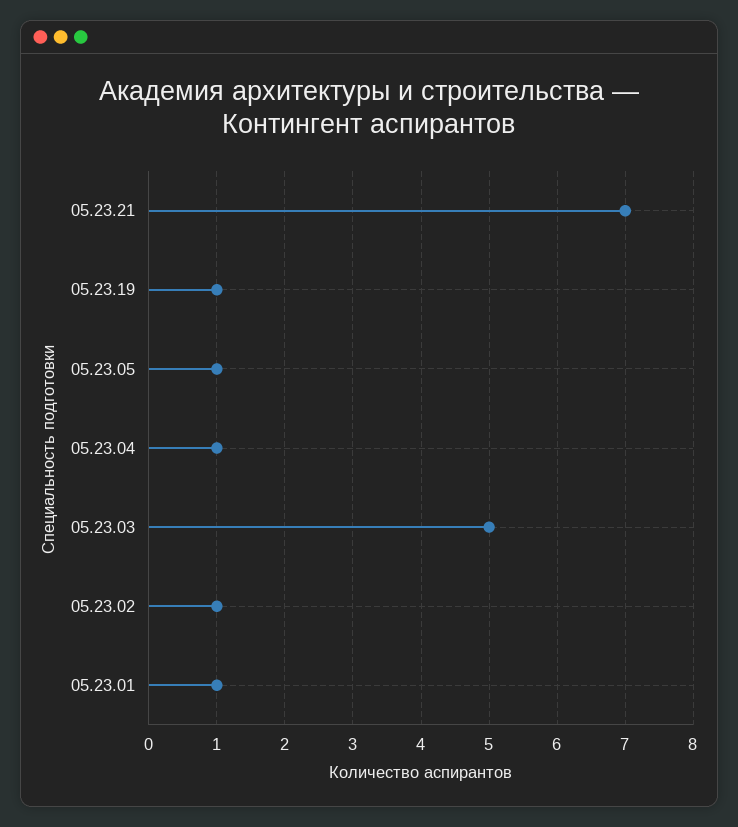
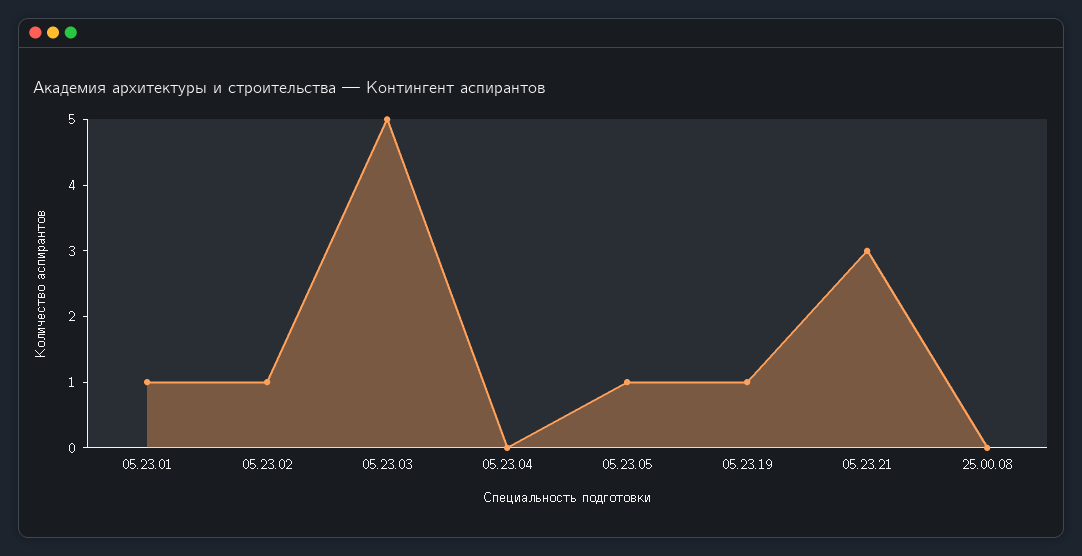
05.23.21: 7 -> 3
05.23.04: 1 -> 0
25.00.08: none -> 0

